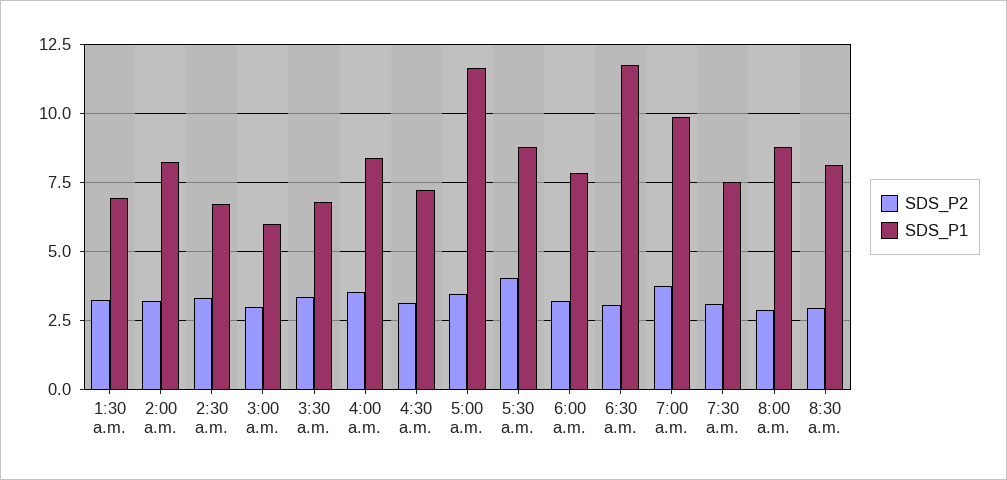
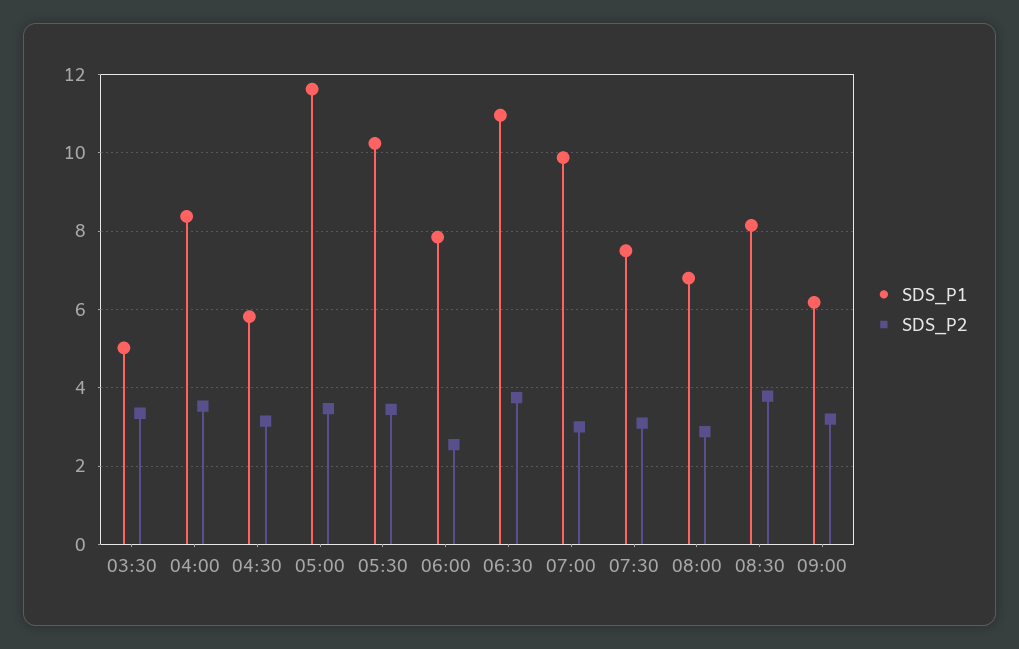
SDS_P2, 1:30 a.m.: 3.25 -> none
SDS_P1, 1:30 a.m.: 7 -> none
SDS_P2, 2:00 a.m.: 3.25 -> none
SDS_P1, 2:00 a.m.: 8.25 -> none
SDS_P2, 2:30 a.m.: 3.25 -> none
SDS_P1, 2:30 a.m.: 6.75 -> none
SDS_P2, 3:00 a.m.: 3 -> none
SDS_P1, 3:00 a.m.: 6 -> none
SDS_P1, 3:30 a.m.: 6.75 -> 5
SDS_P1, 4:30 a.m.: 7.25 -> 5.8
SDS_P2, 5:30 a.m.: 4 -> 3.4
SDS_P1, 5:30 a.m.: 8.75 -> 10.2
SDS_P2, 6:00 a.m.: 3.25 -> 2.6
SDS_P2, 6:30 a.m.: 3 -> 3.8
SDS_P1, 6:30 a.m.: 11.75 -> 11
SDS_P2, 7:00 a.m.: 3.75 -> 3
SDS_P1, 8:00 a.m.: 8.75 -> 6.8
SDS_P2, 8:30 a.m.: 3 -> 3.8
SDS_P1, 09:00: none -> 6.2
SDS_P2, 09:00: none -> 3.2

